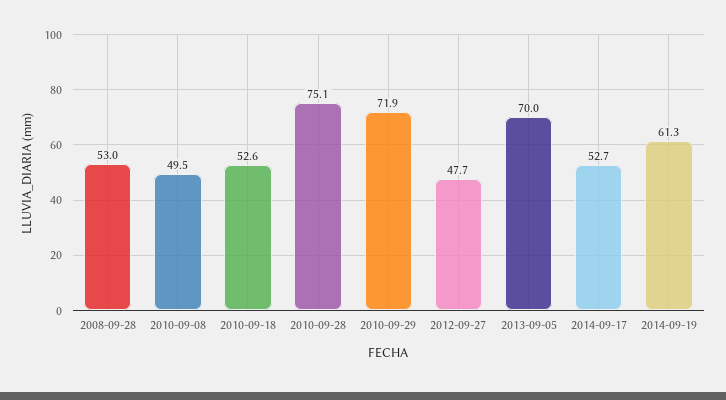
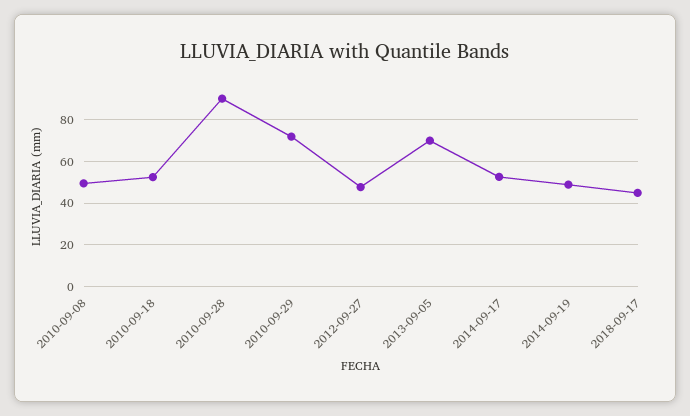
2008-09-28: 53 -> none
2010-09-28: 75.1 -> 90
2014-09-19: 61.3 -> 50
2018-09-17: none -> 45

